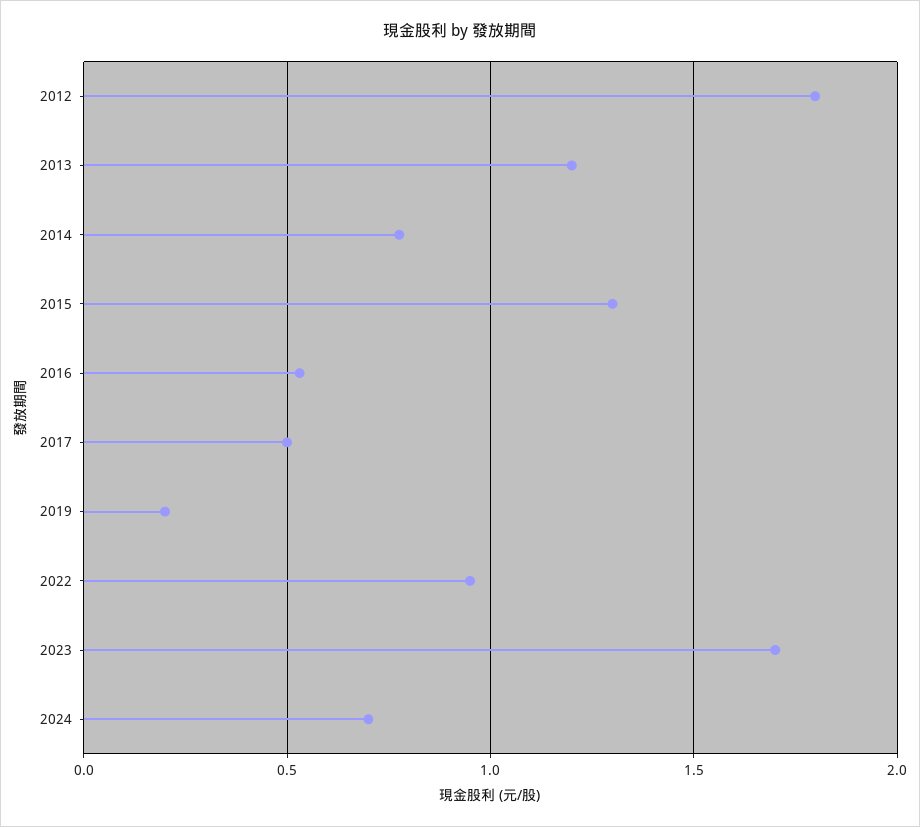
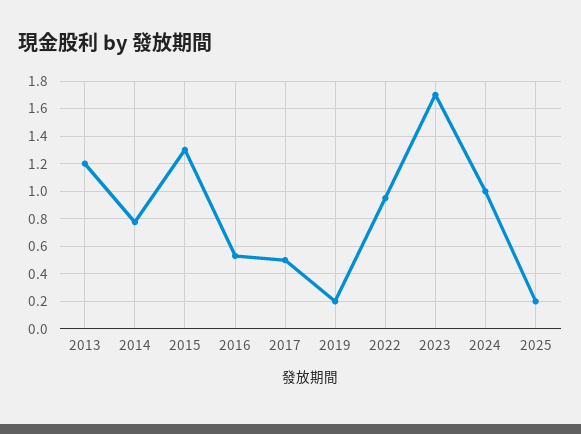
2012: 1.8 -> none
2024: 0.7 -> 1
2025: none -> 0.2

